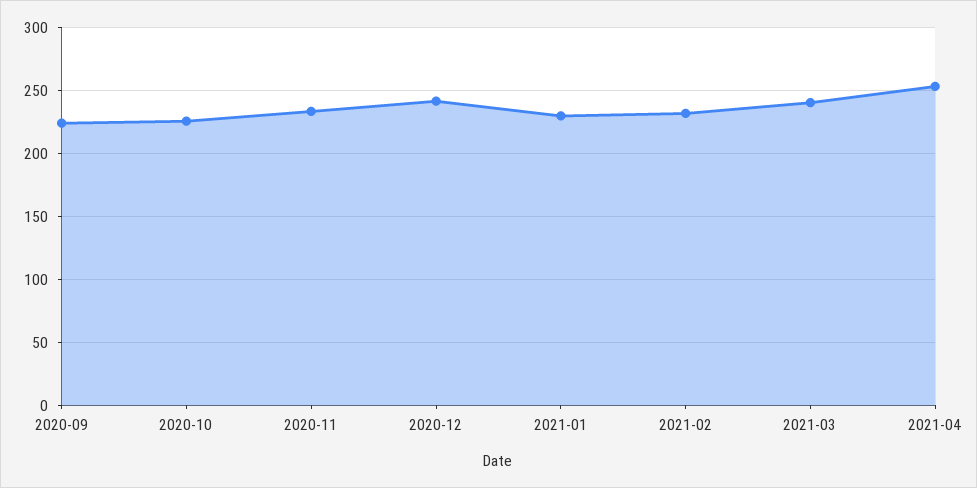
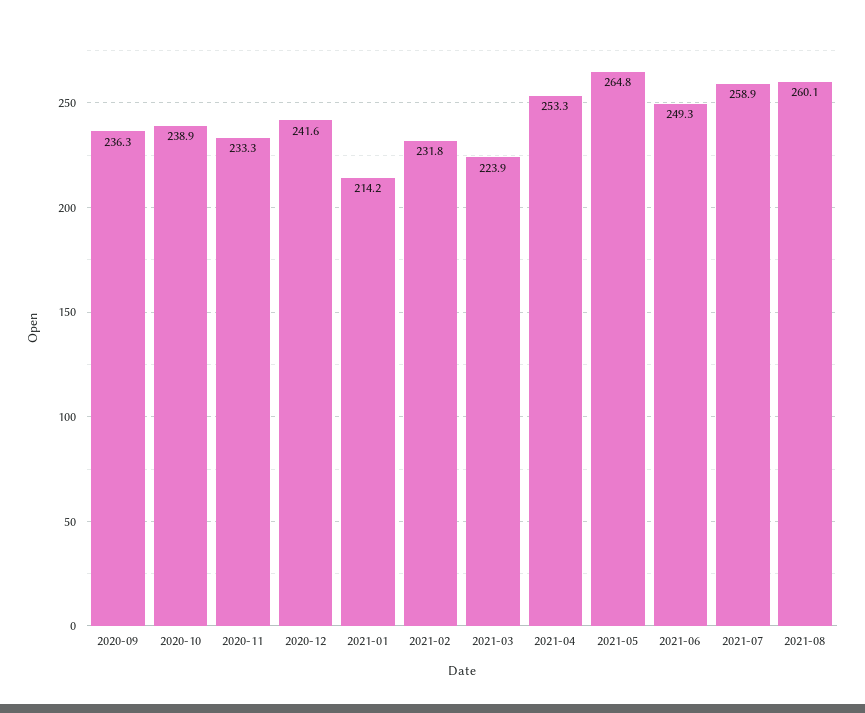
2020-09: 225 -> 236.3
2020-10: 225 -> 238.9
2021-01: 230 -> 214.2
2021-03: 240 -> 223.9
2021-05: none -> 264.8
2021-06: none -> 249.3
2021-07: none -> 258.9
2021-08: none -> 260.1

